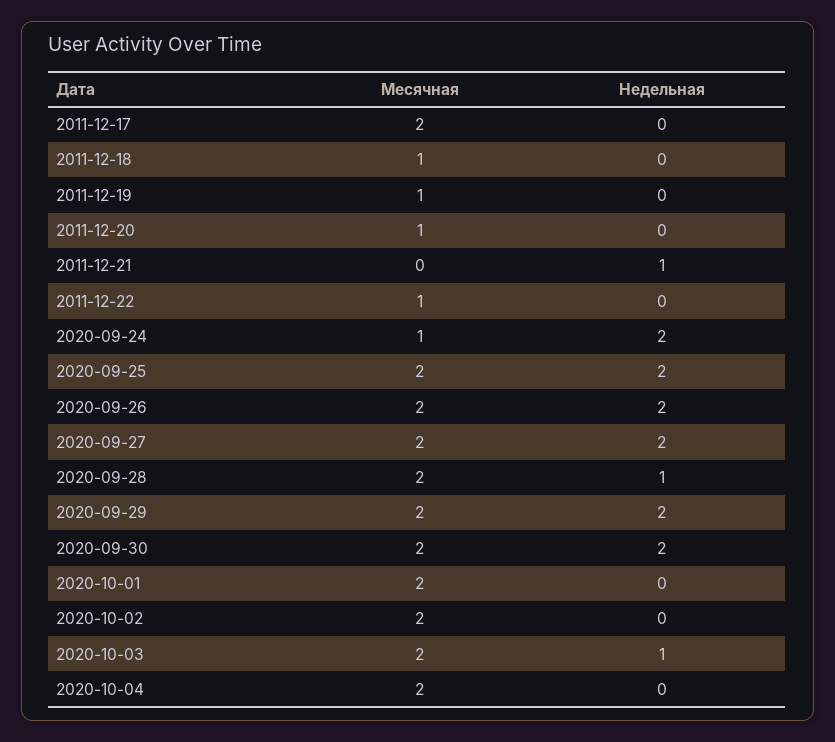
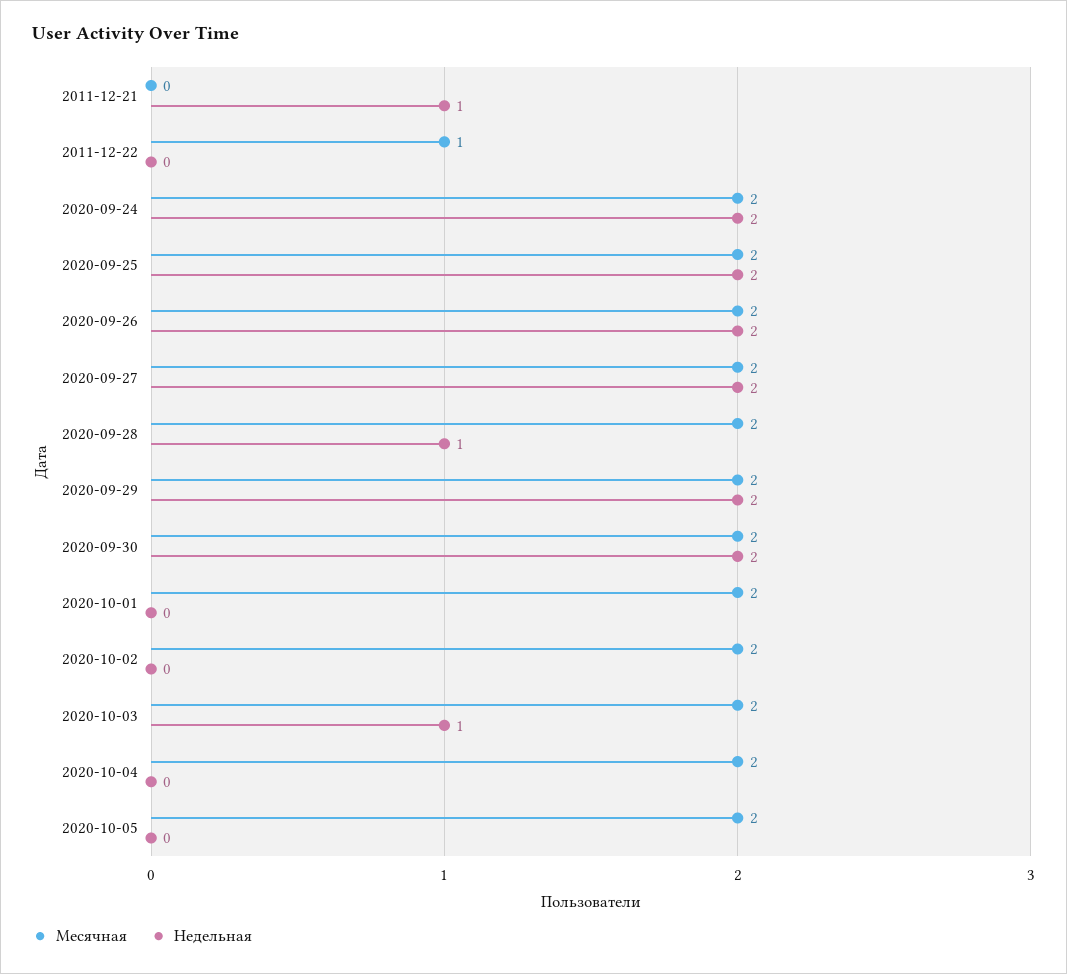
Месячная, 2011-12-17: 2 -> none
Недельная, 2011-12-17: 0 -> none
Месячная, 2011-12-18: 1 -> none
Недельная, 2011-12-18: 0 -> none
Месячная, 2011-12-19: 1 -> none
Недельная, 2011-12-19: 0 -> none
Месячная, 2011-12-20: 1 -> none
Недельная, 2011-12-20: 0 -> none
Месячная, 2020-09-24: 1 -> 2
Месячная, 2020-10-05: none -> 2
Недельная, 2020-10-05: none -> 0

